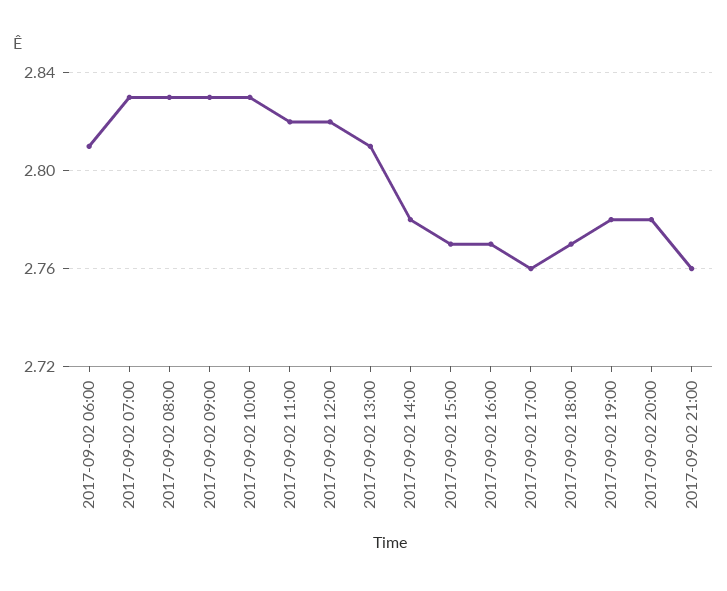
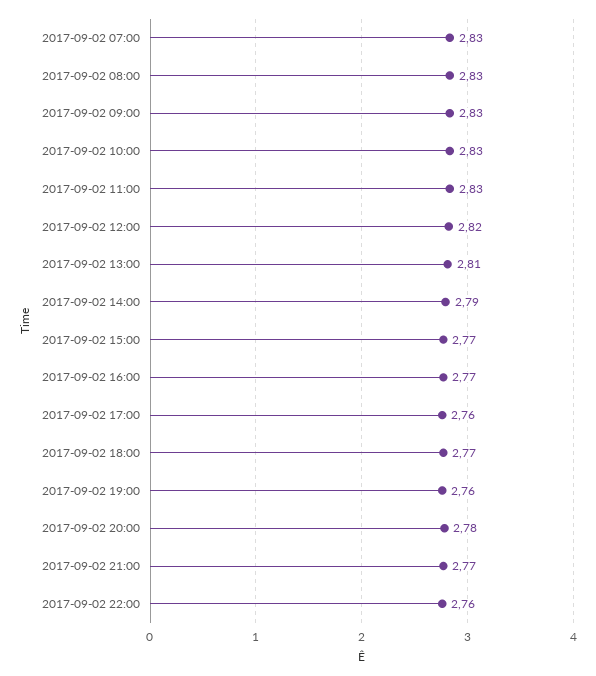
2017-09-02 06:00: 2.81 -> none
2017-09-02 11:00: 2.82 -> 2.83
2017-09-02 14:00: 2.78 -> 2.79
2017-09-02 19:00: 2.78 -> 2.76
2017-09-02 21:00: 2.76 -> 2.77
2017-09-02 22:00: none -> 2.76

